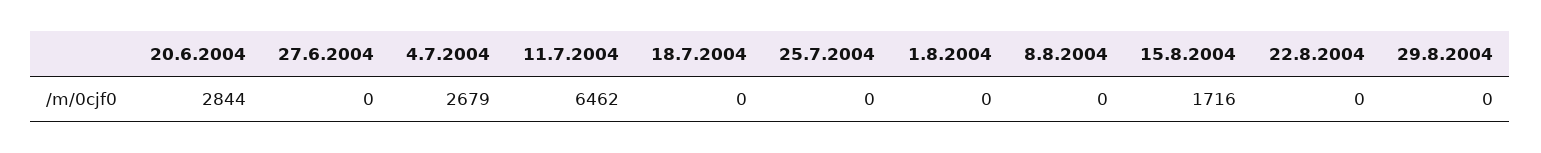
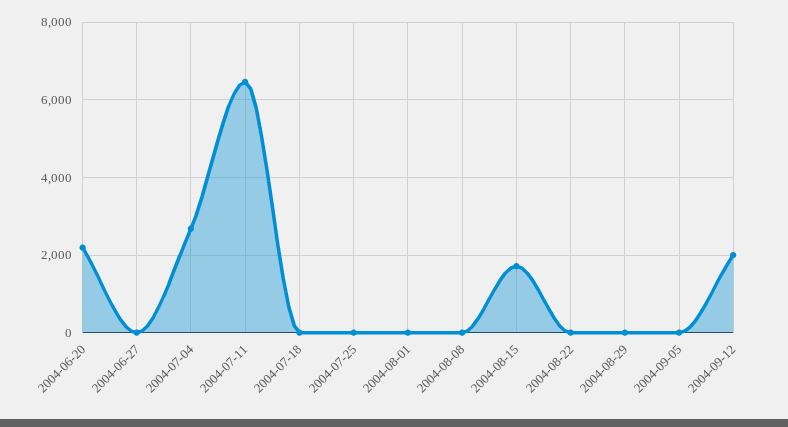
20.6.2004: 2844 -> 2200
2004-09-05: none -> 0
2004-09-12: none -> 2000

